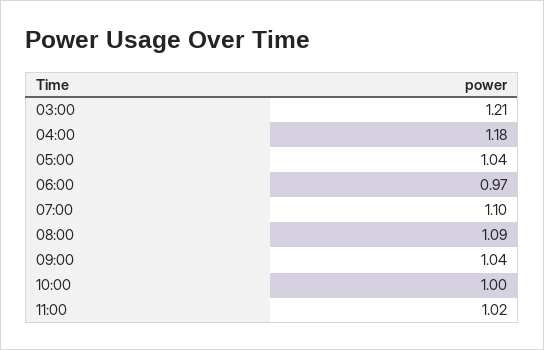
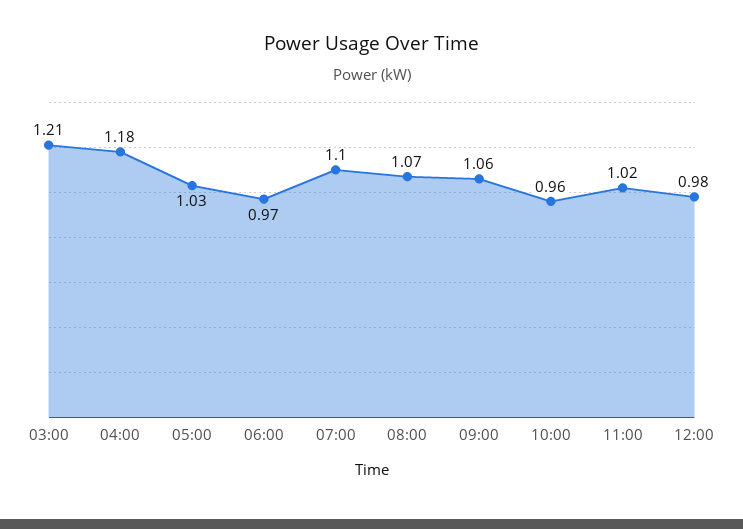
05:00: 1.04 -> 1.03
08:00: 1.09 -> 1.07
09:00: 1.04 -> 1.06
10:00: 1 -> 0.96
12:00: none -> 0.98

